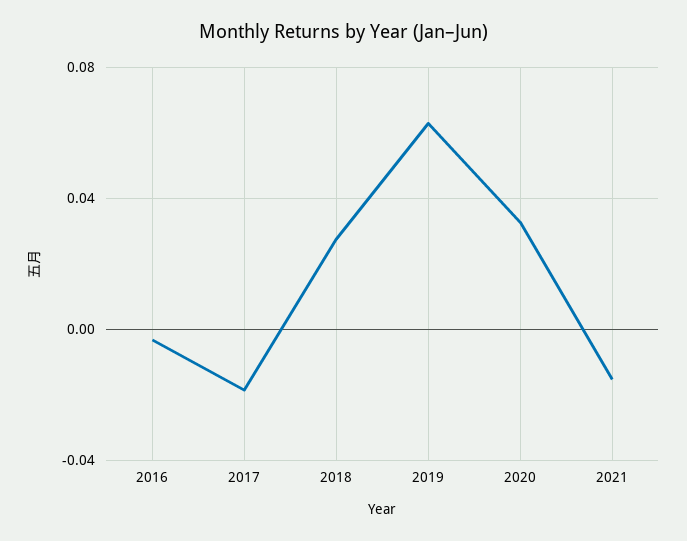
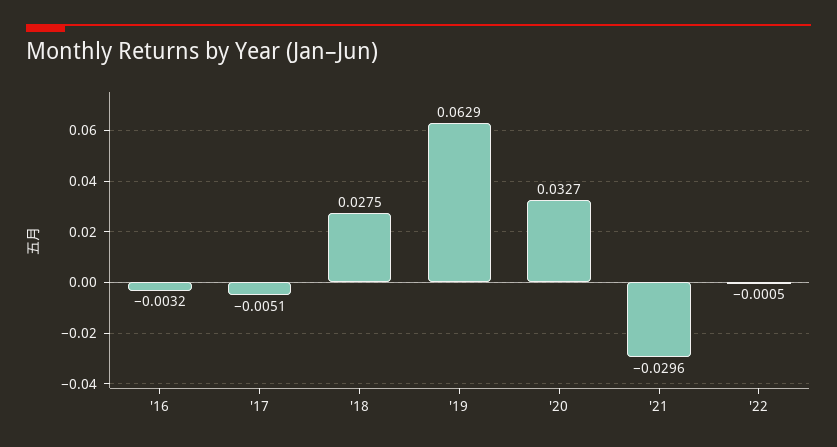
2017: -0.02 -> -0.0051
2021: -0.015 -> -0.0296
'22: none -> -0.0005

